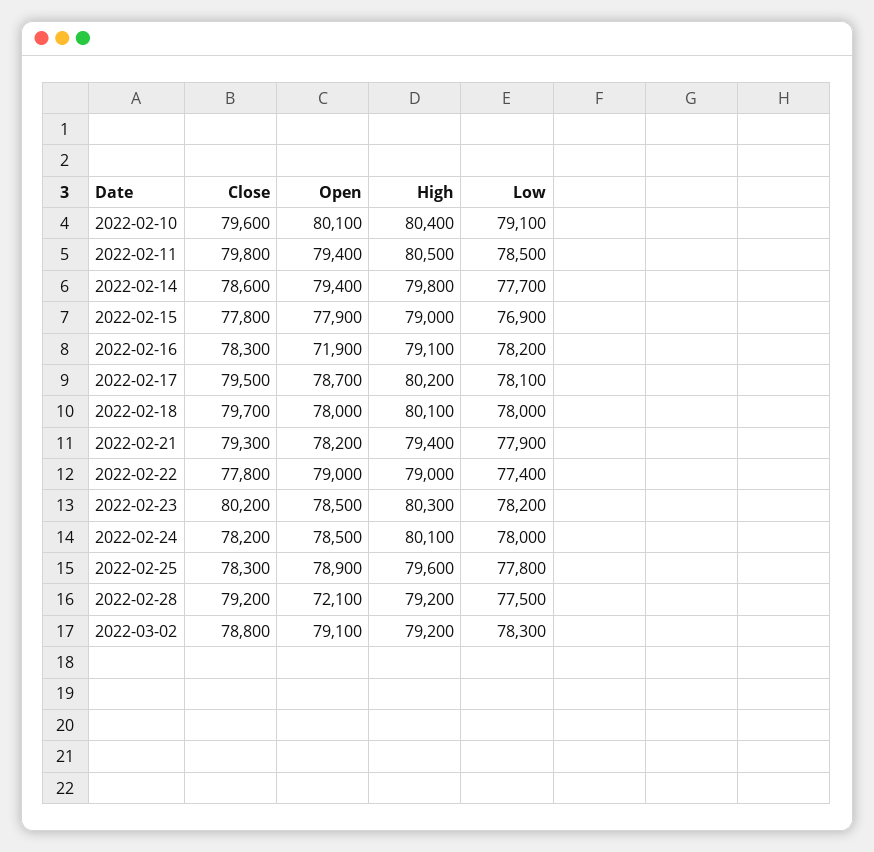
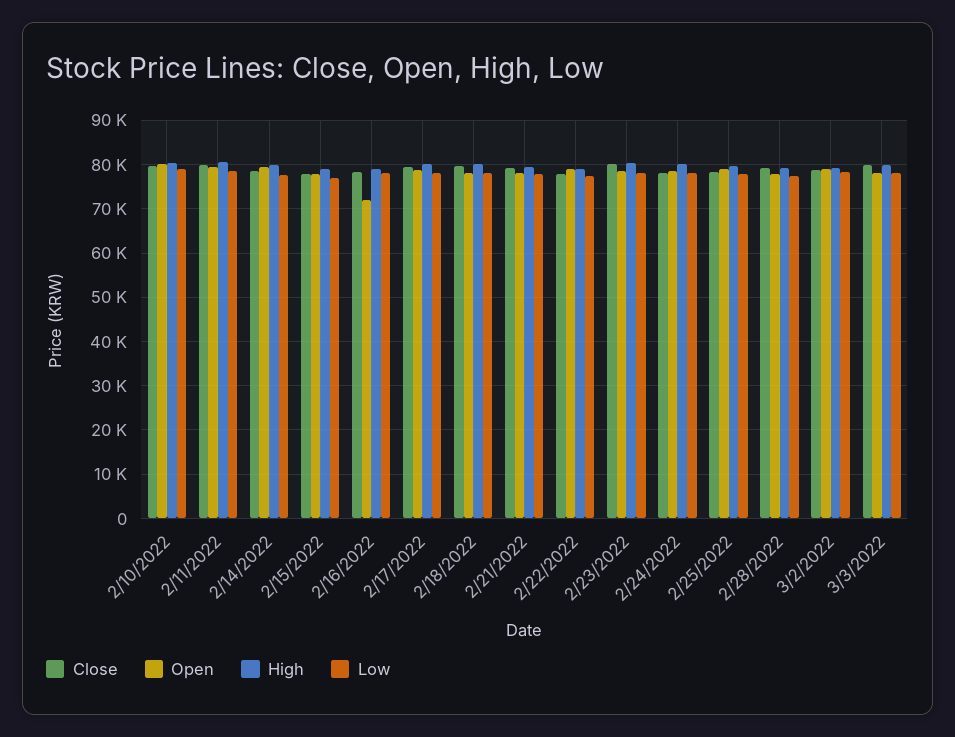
Open, 2022-02-28: 72100 -> 78000
Close, 3/3/2022: none -> 80000
Open, 3/3/2022: none -> 78000
High, 3/3/2022: none -> 80000
Low, 3/3/2022: none -> 78000

